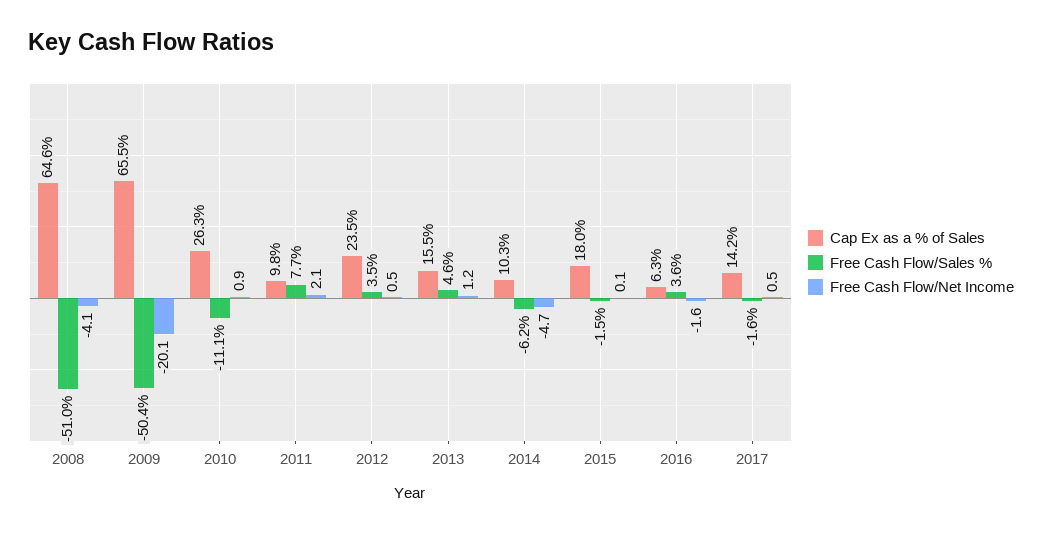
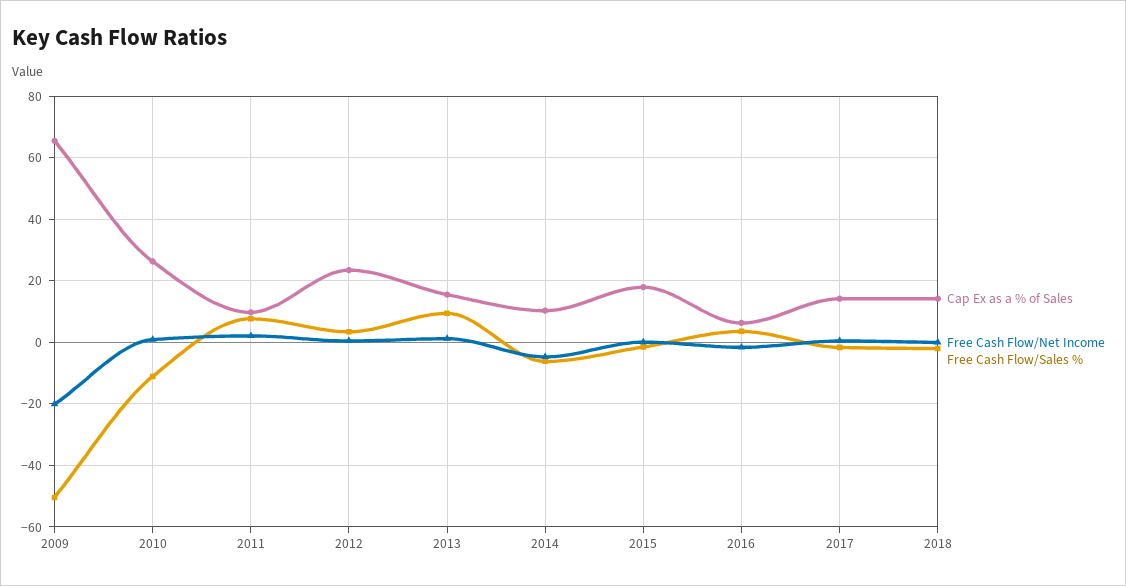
Cap Ex as a % of Sales, 2008: 64.6 -> none
Free Cash Flow/Sales %, 2008: -51 -> none
Free Cash Flow/Net Income, 2008: -4.1 -> none
Free Cash Flow/Sales %, 2013: 4.6 -> 10
Cap Ex as a % of Sales, 2018: none -> 14
Free Cash Flow/Net Income, 2018: none -> 0
Free Cash Flow/Sales %, 2018: none -> -2

